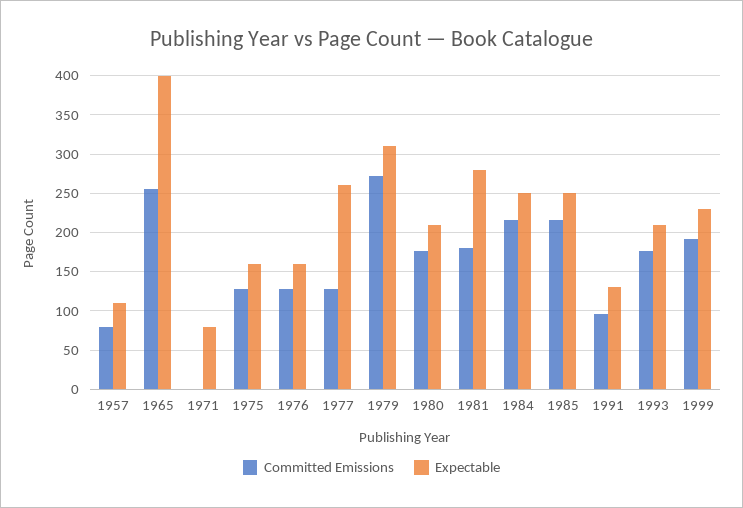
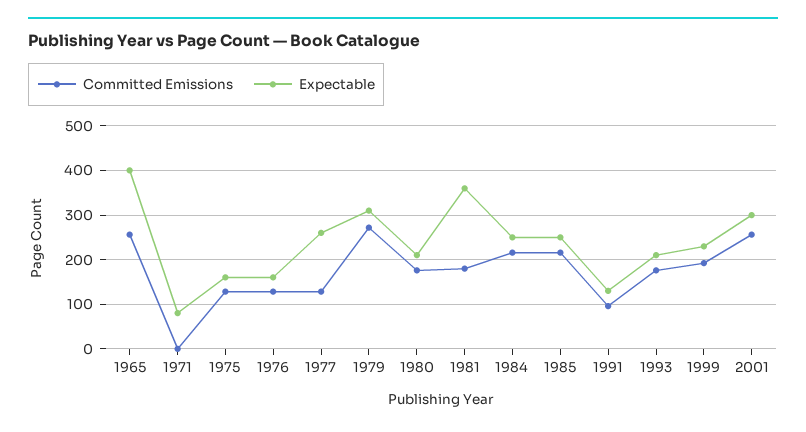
Committed Emissions, 1957: 80 -> none
Expectable, 1957: 110 -> none
Expectable, 1981: 280 -> 360
Committed Emissions, 2001: none -> 260
Expectable, 2001: none -> 300

